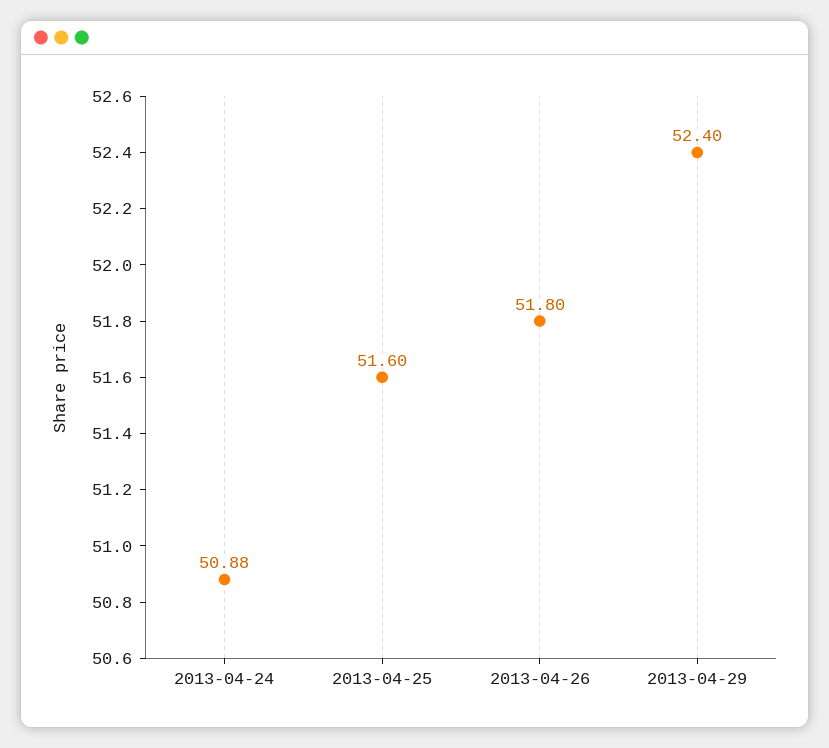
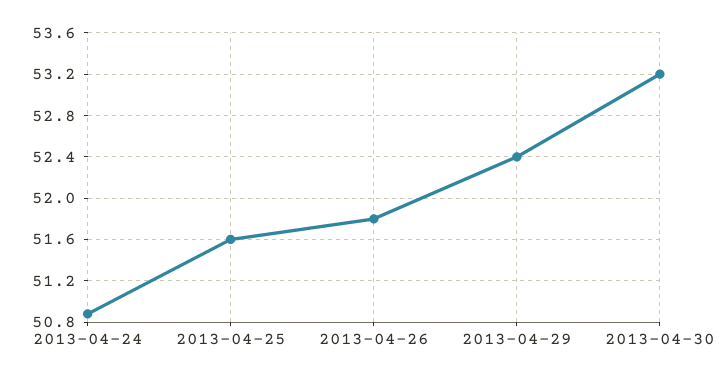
2013-04-30: none -> 53.2

